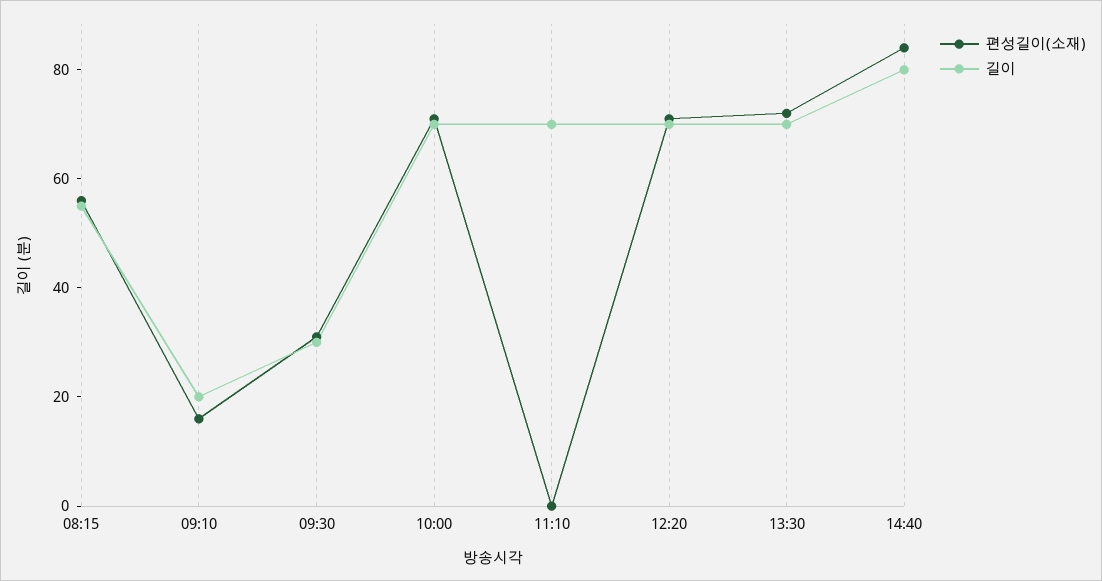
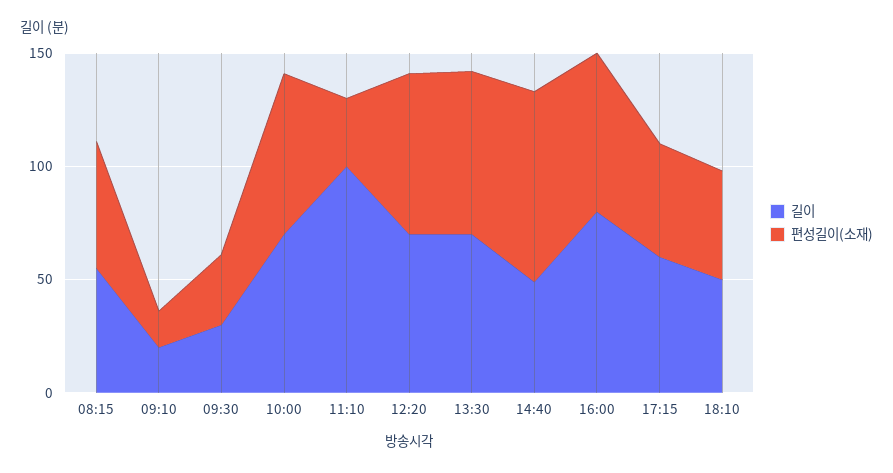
편성길이(소재), 11:10: 0 -> 30
길이, 11:10: 70 -> 100
길이, 14:40: 80 -> 50
길이, 16:00: none -> 80
편성길이(소재), 16:00: none -> 70
길이, 17:15: none -> 60
편성길이(소재), 17:15: none -> 50
길이, 18:10: none -> 50
편성길이(소재), 18:10: none -> 50

